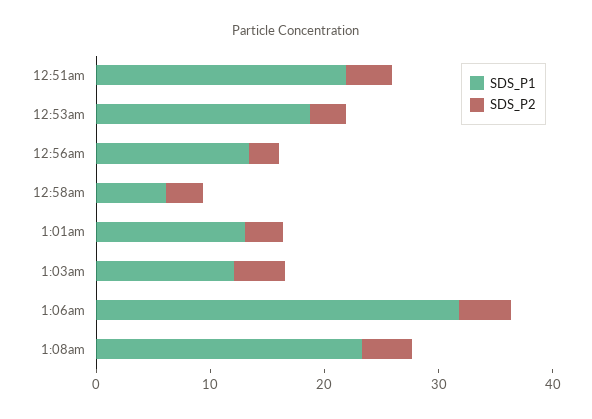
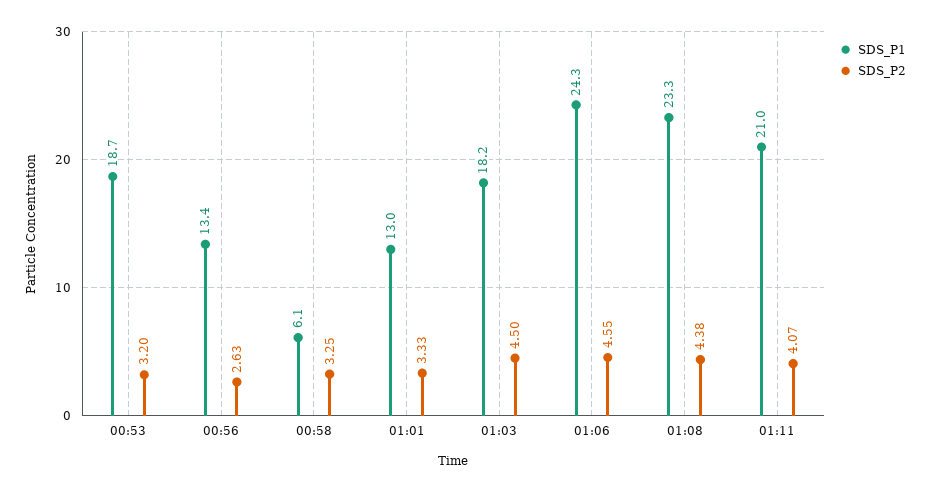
SDS_P1, 12:51am: 22 -> none
SDS_P2, 12:51am: 4 -> none
SDS_P1, 1:03am: 12 -> 18.2
SDS_P1, 1:06am: 32 -> 24.3
SDS_P1, 01:11: none -> 21
SDS_P2, 01:11: none -> 4.07

